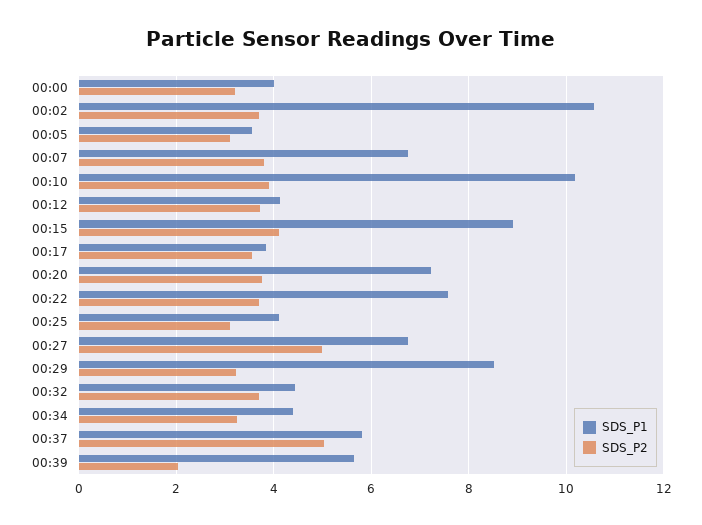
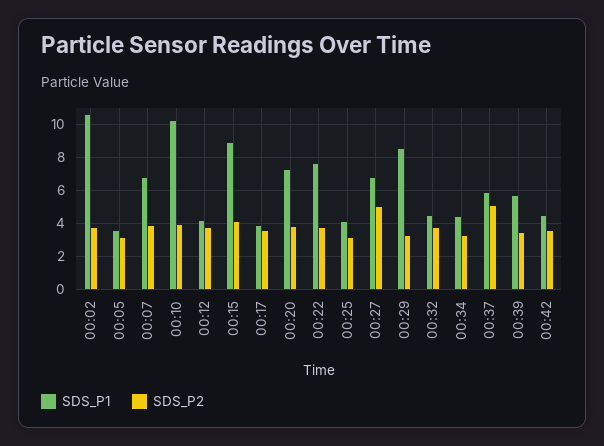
SDS_P1, 00:00: 4 -> none
SDS_P2, 00:00: 3.2 -> none
SDS_P2, 00:39: 2 -> 3.5
SDS_P1, 00:42: none -> 4.5
SDS_P2, 00:42: none -> 3.5

